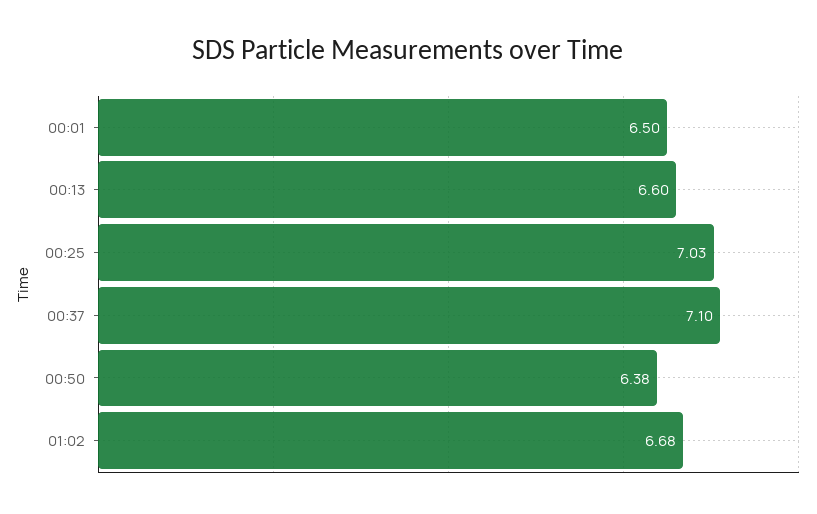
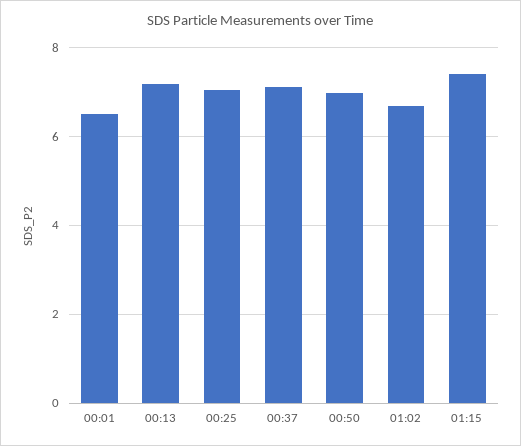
00:13: 6.6 -> 7.2
00:50: 6.38 -> 7
01:15: none -> 7.4

